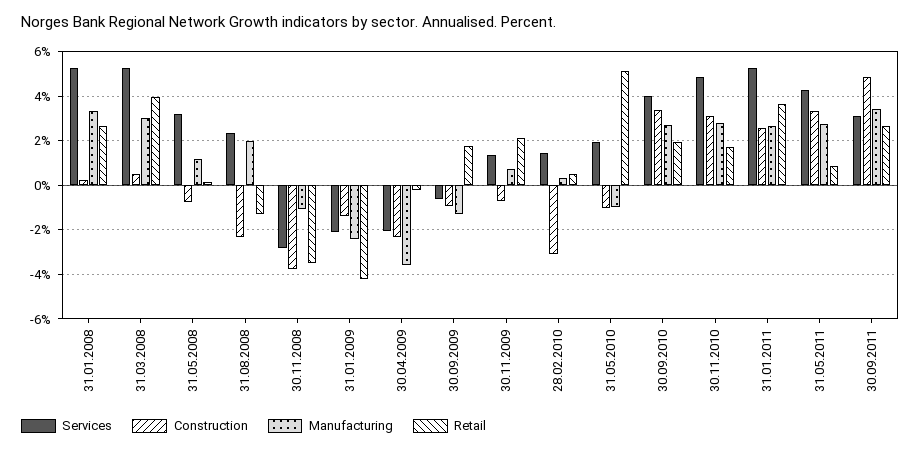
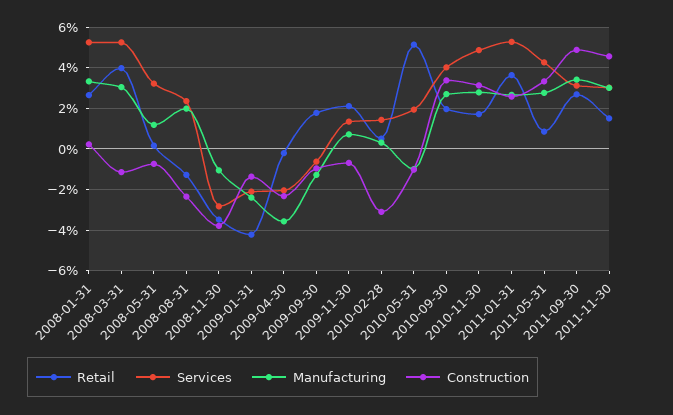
Construction, 31.03.2008: 0.5 -> -1
Retail, 2011-11-30: none -> 1.5
Services, 2011-11-30: none -> 3
Manufacturing, 2011-11-30: none -> 3
Construction, 2011-11-30: none -> 4.5

